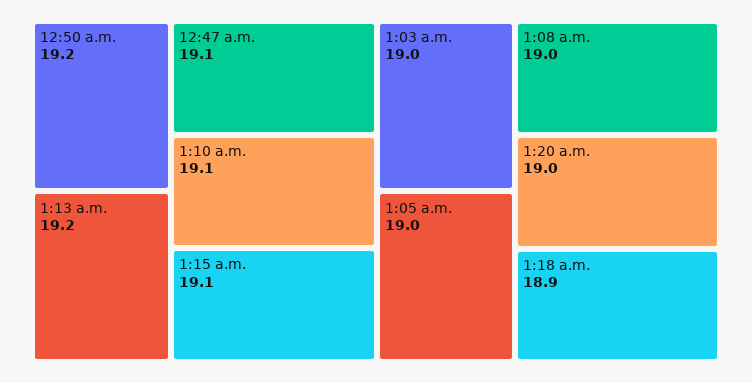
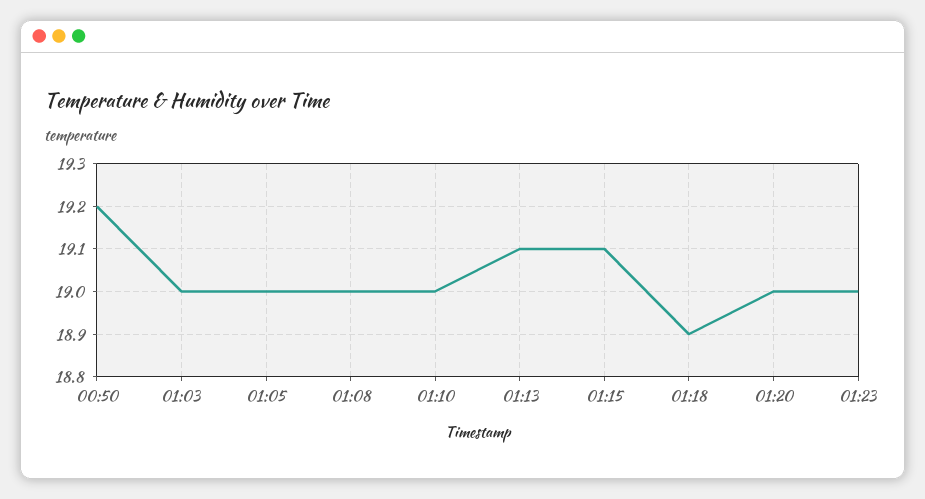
1:13 a.m.: 19.2 -> 19.1
12:47 a.m.: 19.1 -> none
1:10 a.m.: 19.1 -> 19
01:23: none -> 19

